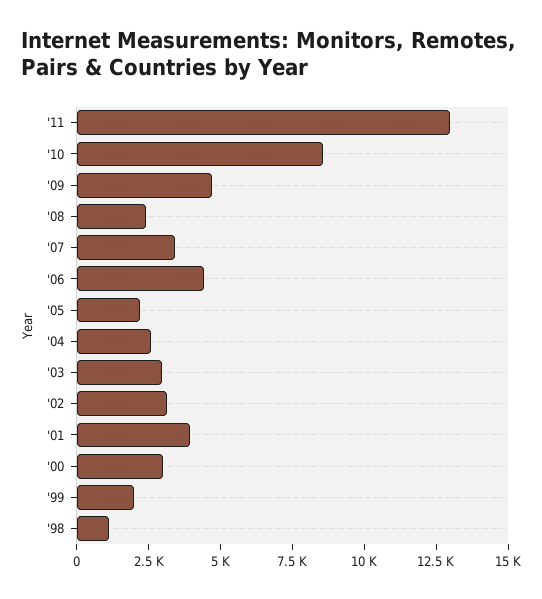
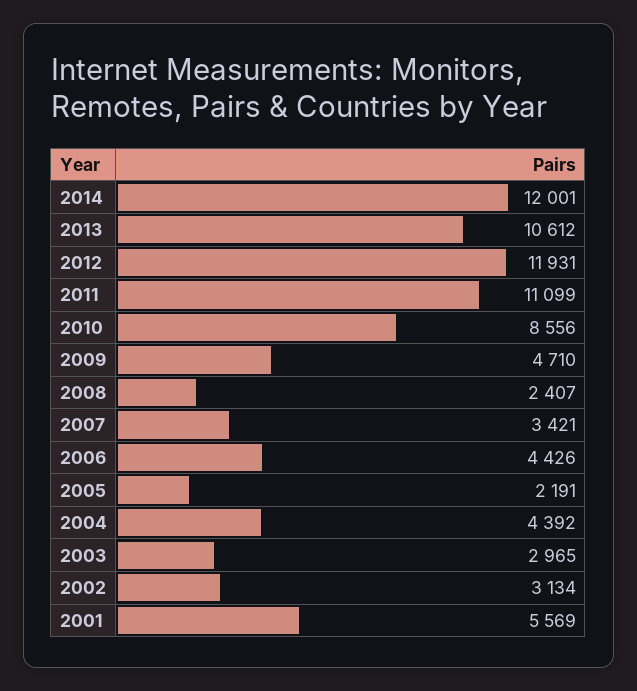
'11: 13000 -> 11099
'04: 2500 -> 4392
'01: 4000 -> 5569
'00: 3000 -> none
'99: 2000 -> none
'98: 1000 -> none
2014: none -> 12001
2013: none -> 10612
2012: none -> 11931

